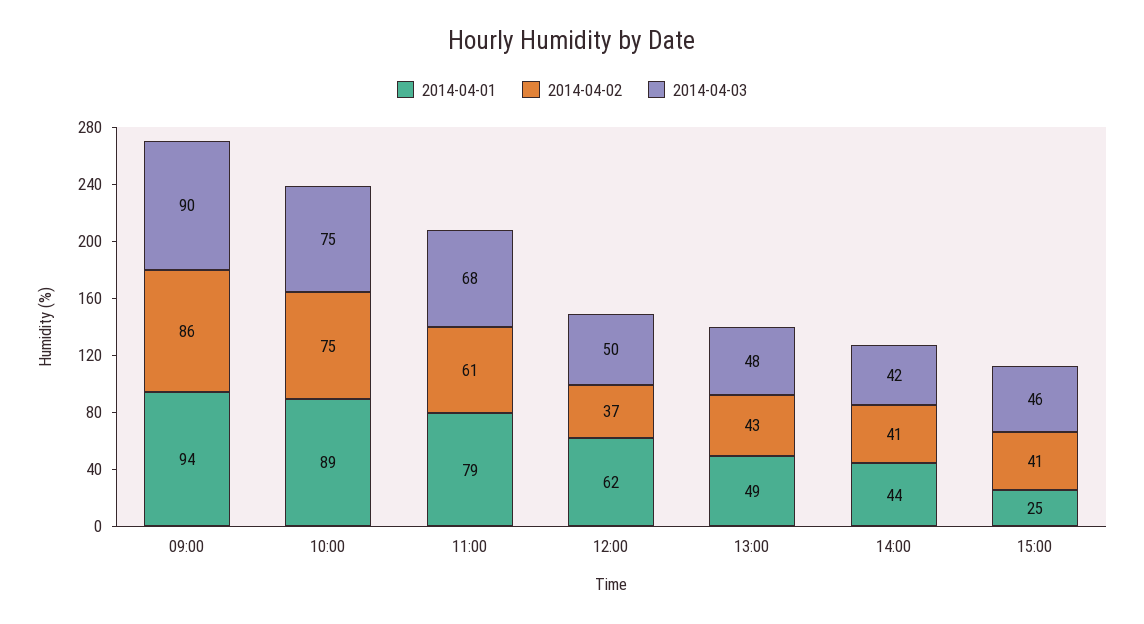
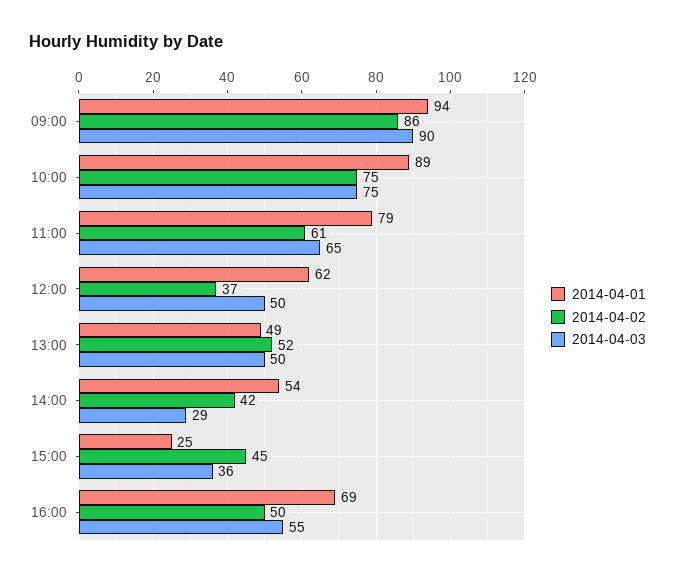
2014-04-03, 11:00: 68 -> 65
2014-04-02, 13:00: 43 -> 52
2014-04-03, 13:00: 48 -> 50
2014-04-01, 14:00: 44 -> 54
2014-04-02, 14:00: 41 -> 42
2014-04-03, 14:00: 42 -> 29
2014-04-02, 15:00: 41 -> 45
2014-04-03, 15:00: 46 -> 36
2014-04-01, 16:00: none -> 69
2014-04-02, 16:00: none -> 50
2014-04-03, 16:00: none -> 55

